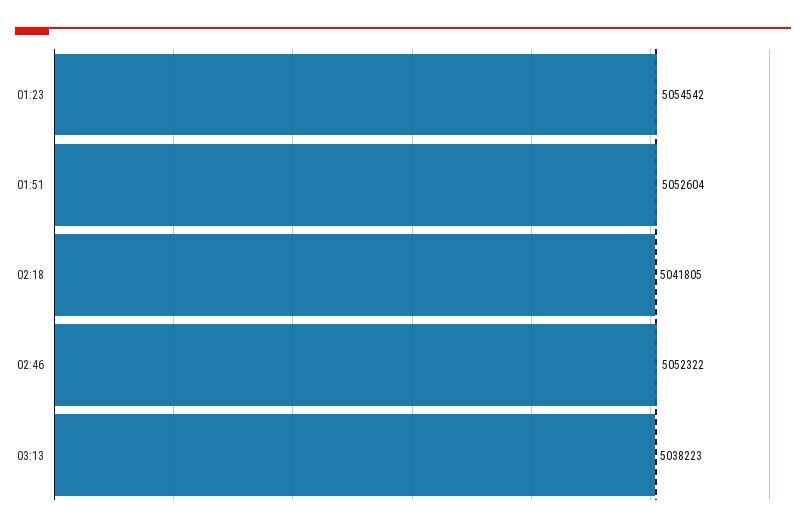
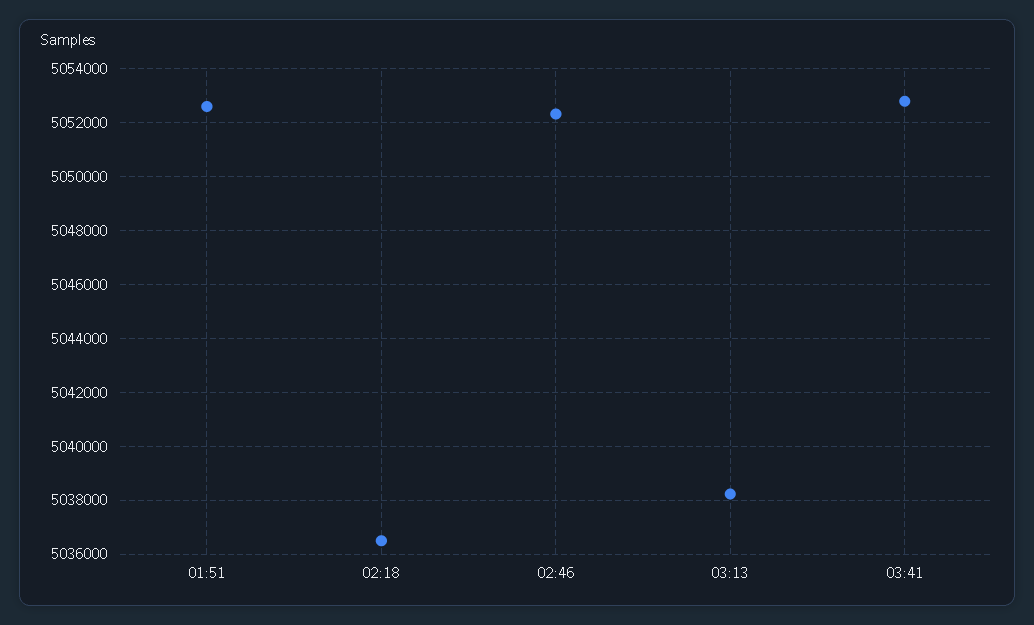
01:23: 5054542 -> none
02:18: 5041805 -> 5036500
03:41: none -> 5052750

